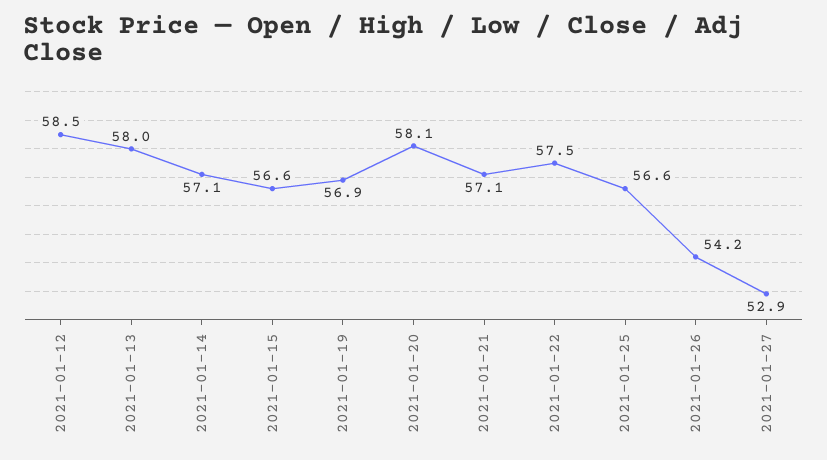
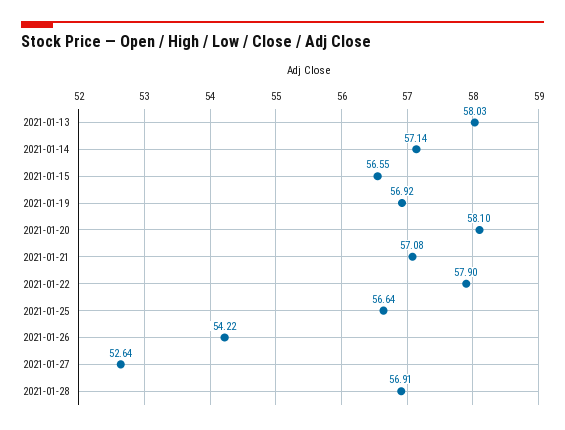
2021-01-12: 58.5 -> none
2021-01-22: 57.5 -> 57.9
2021-01-27: 52.9 -> 52.64
2021-01-28: none -> 56.91

